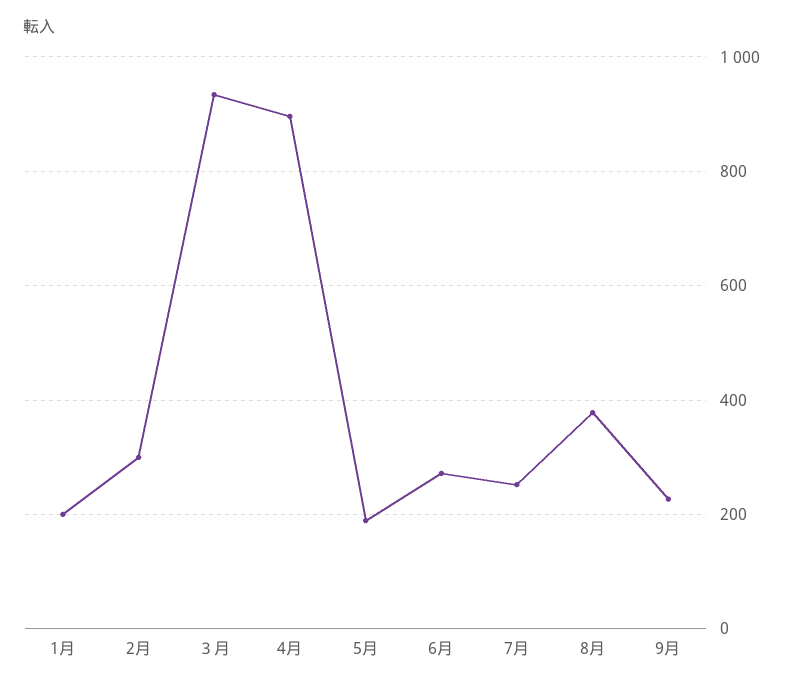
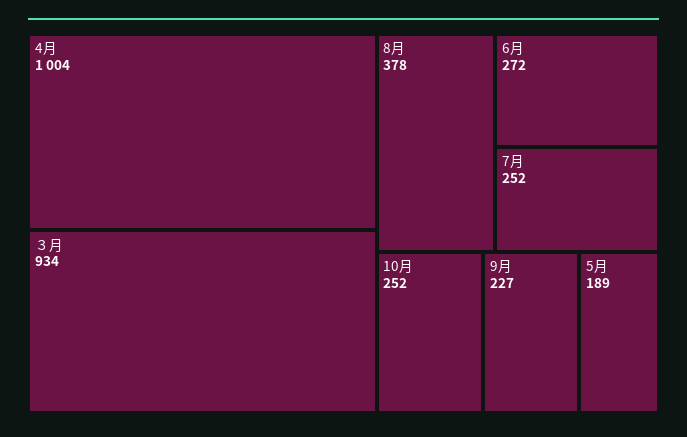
1月: 200 -> none
2月: 300 -> none
4月: 900 -> 1004
10月: none -> 252

